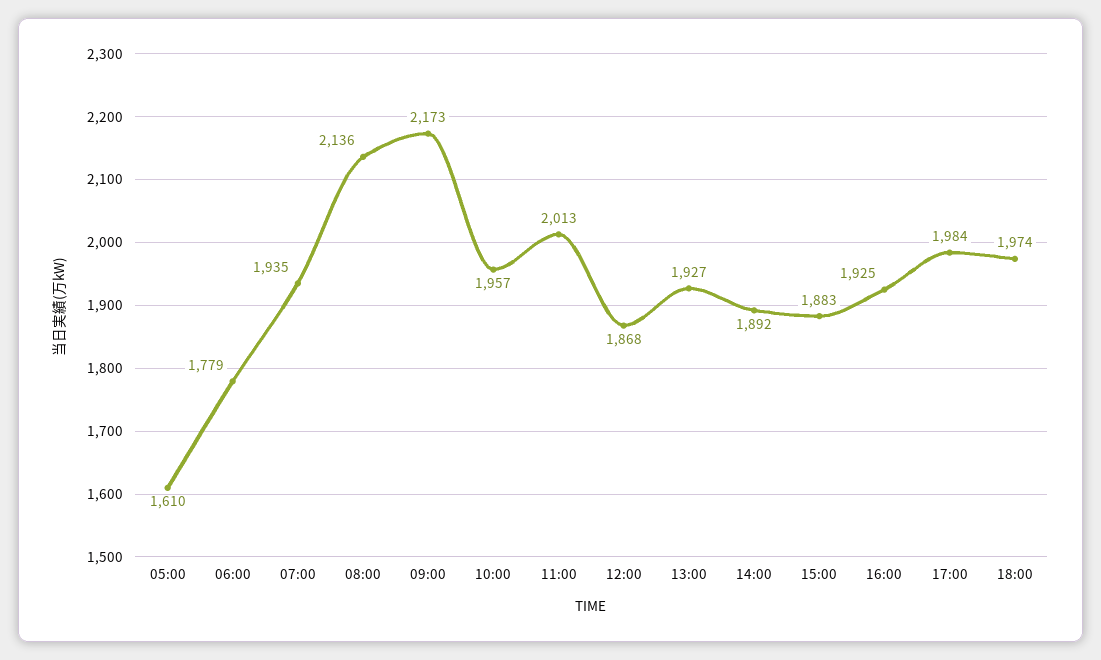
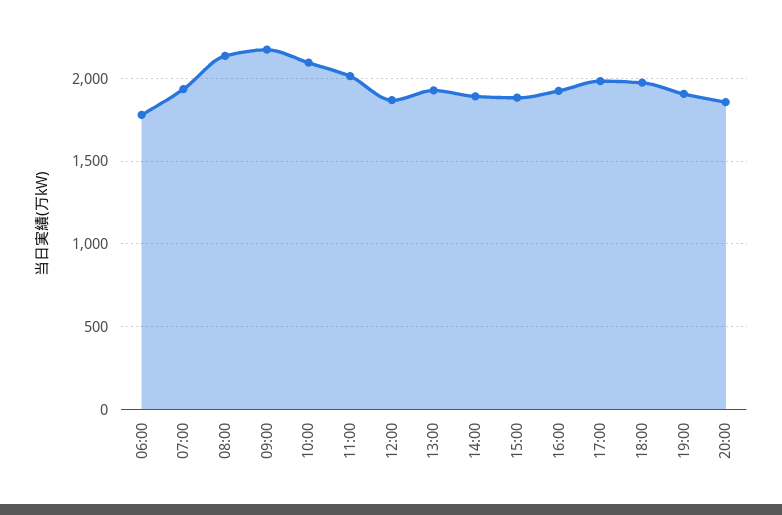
05:00: 1610 -> none
10:00: 1957 -> 2100
19:00: none -> 1900
20:00: none -> 1850

